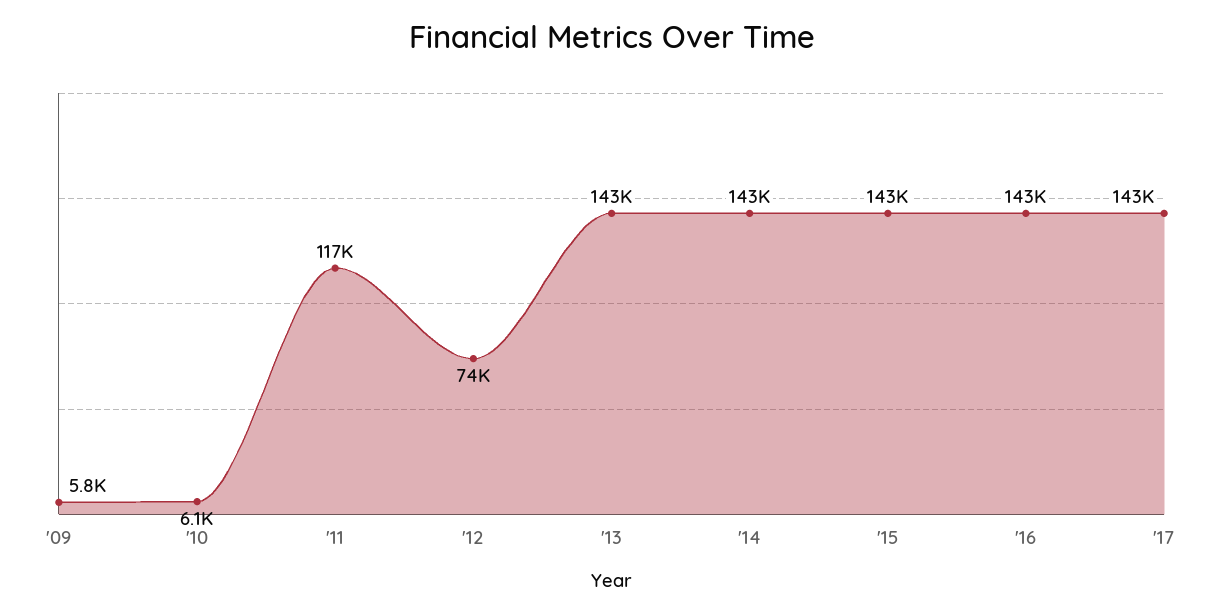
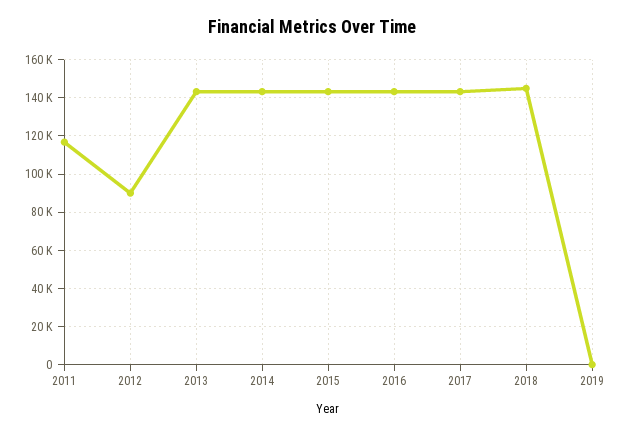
'09: 5800 -> none
'10: 6100 -> none
'12: 74000 -> 90000
2018: none -> 145000
2019: none -> 0

